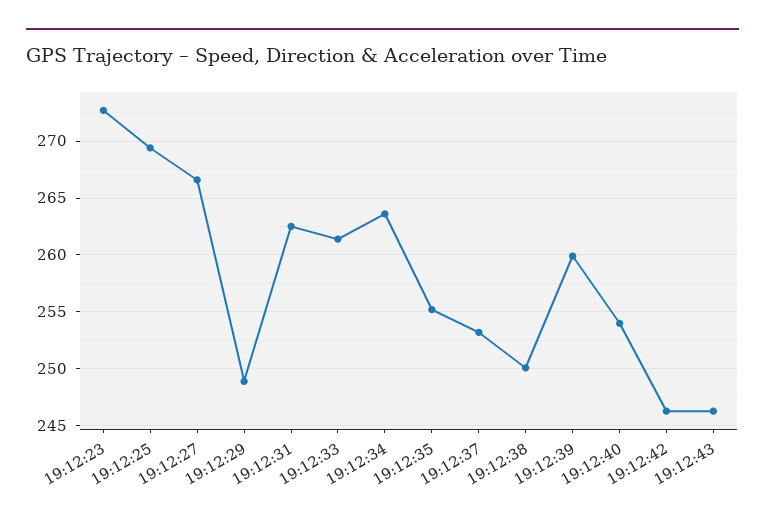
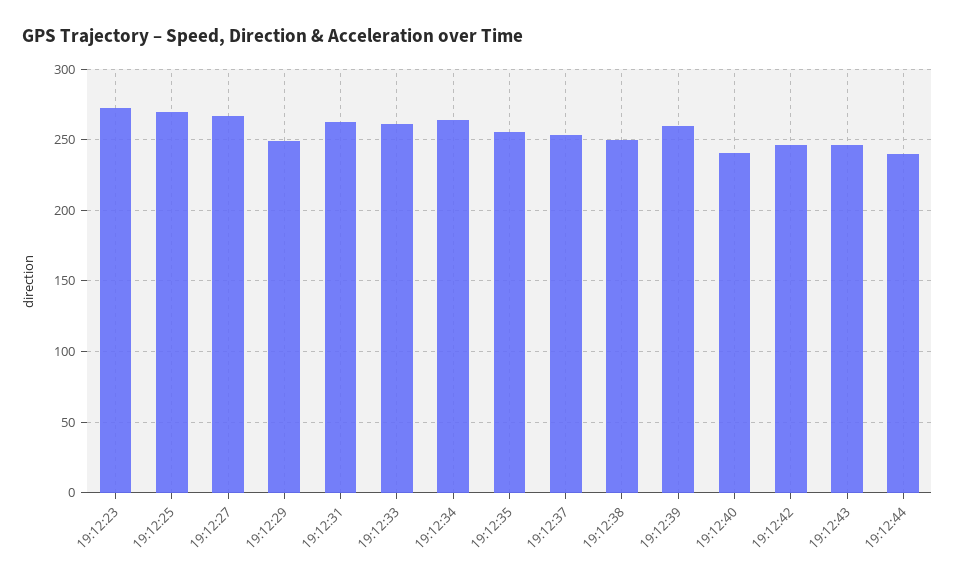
19:12:40: 254 -> 240
19:12:44: none -> 240

